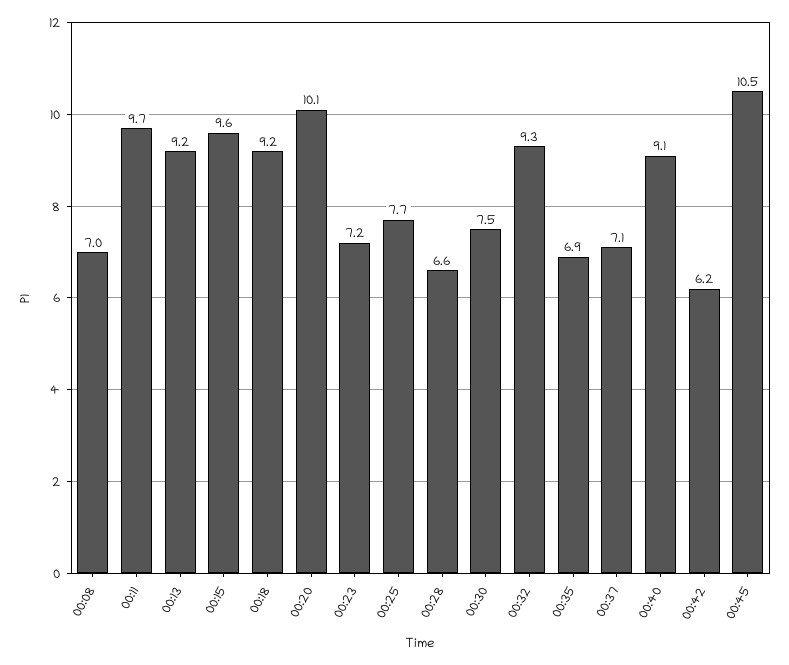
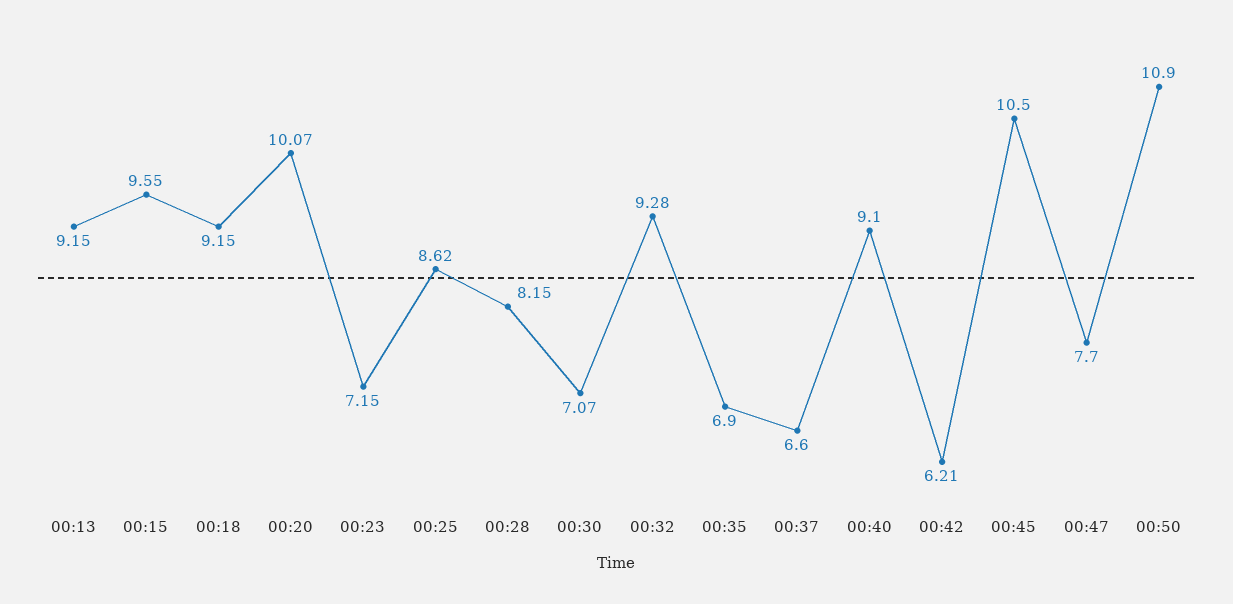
00:08: 7 -> none
00:11: 9.7 -> none
00:25: 7.7 -> 8.62
00:28: 6.6 -> 8.15
00:30: 7.5 -> 7.07
00:37: 7.1 -> 6.6
00:47: none -> 7.7
00:50: none -> 10.9

